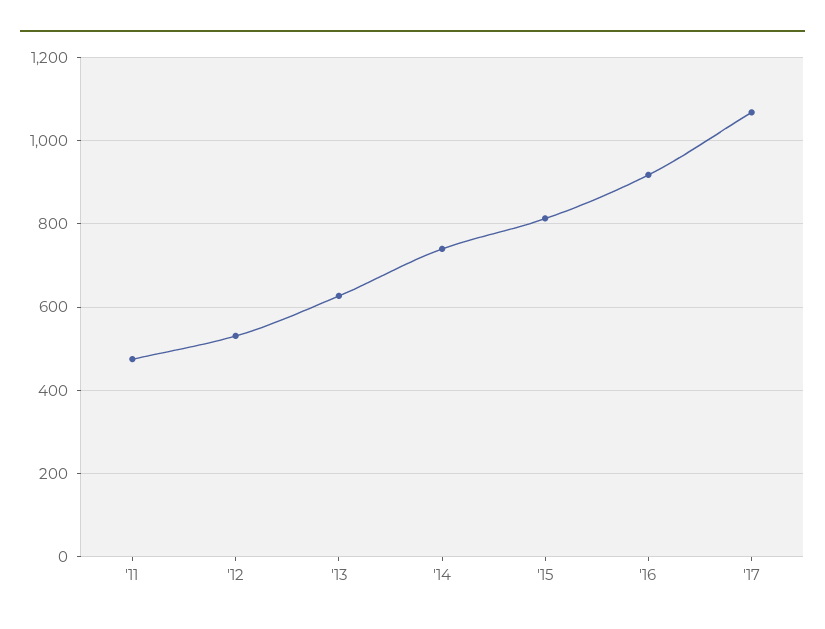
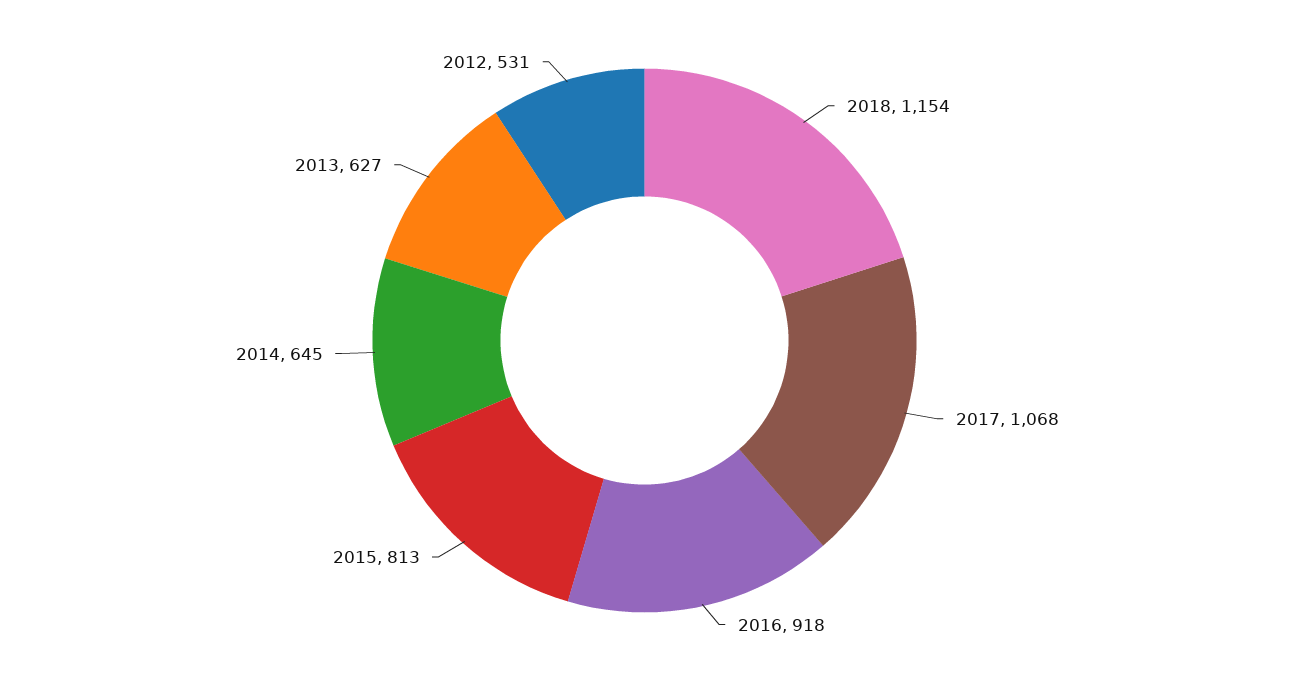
'11: 480 -> none
'14: 740 -> 645
2018: none -> 1154

